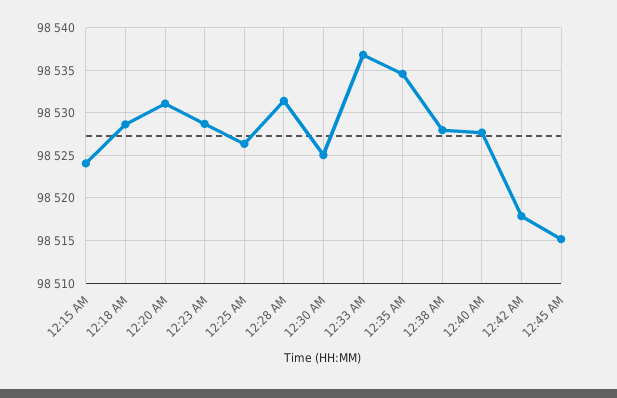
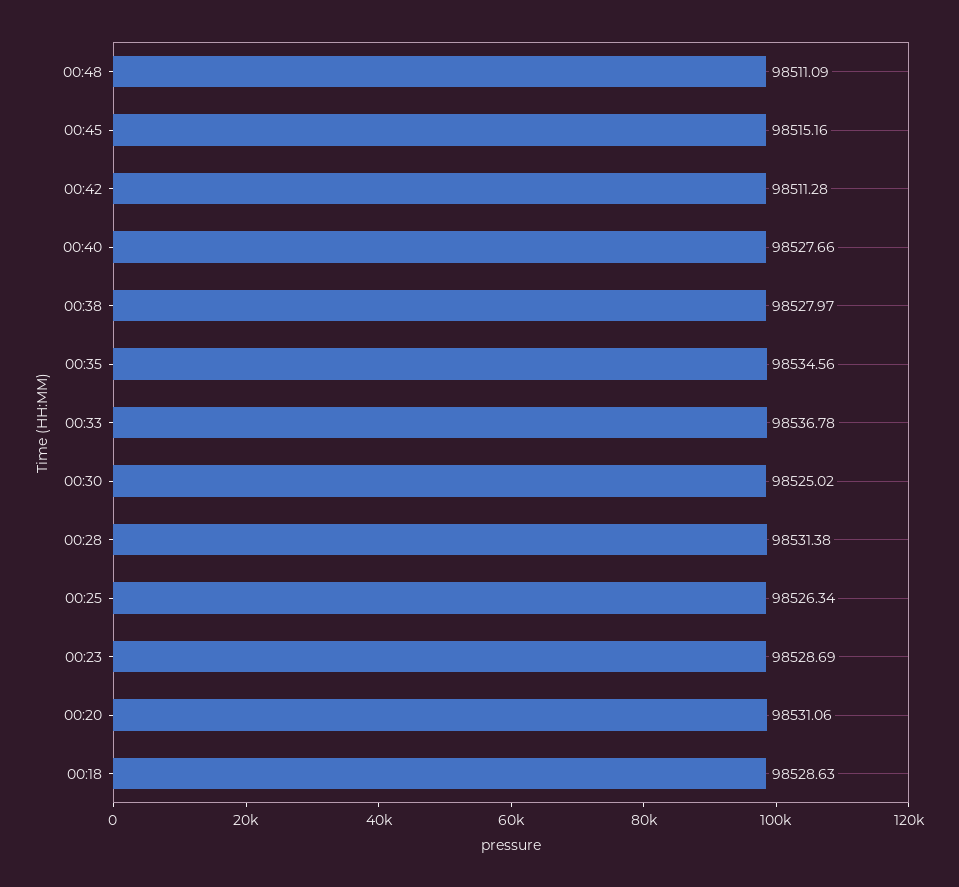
12:15 AM: 98524 -> none
12:42 AM: 98518 -> 98511.28
00:48: none -> 98511.09

